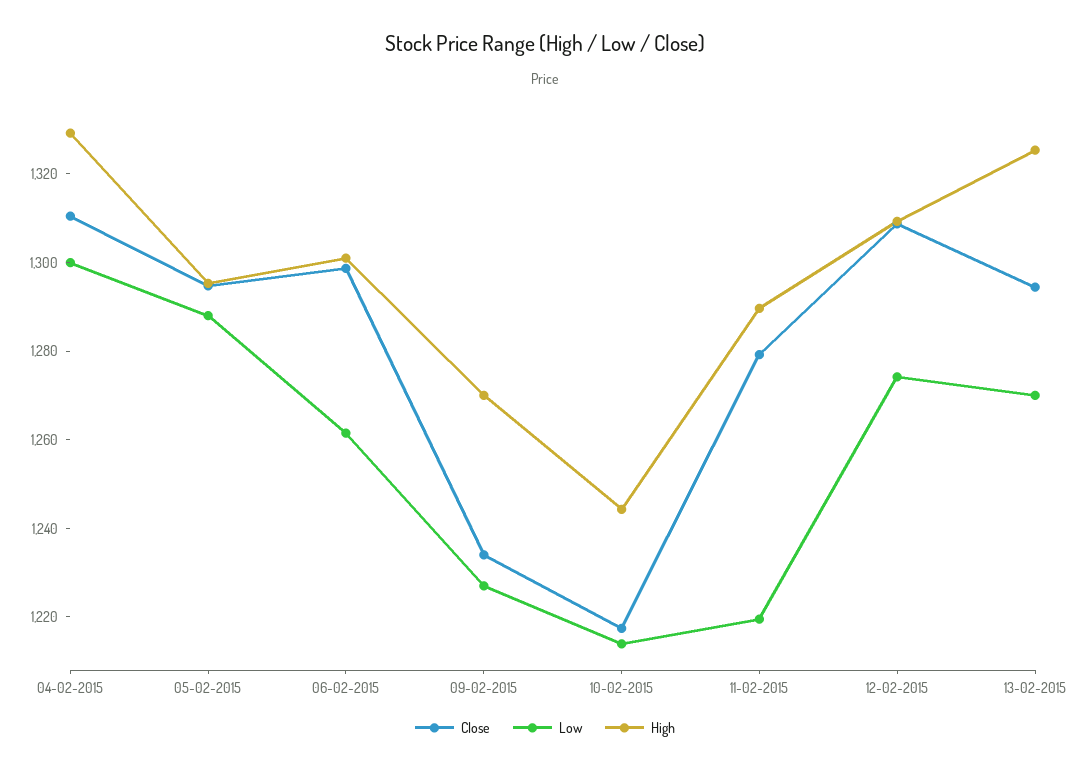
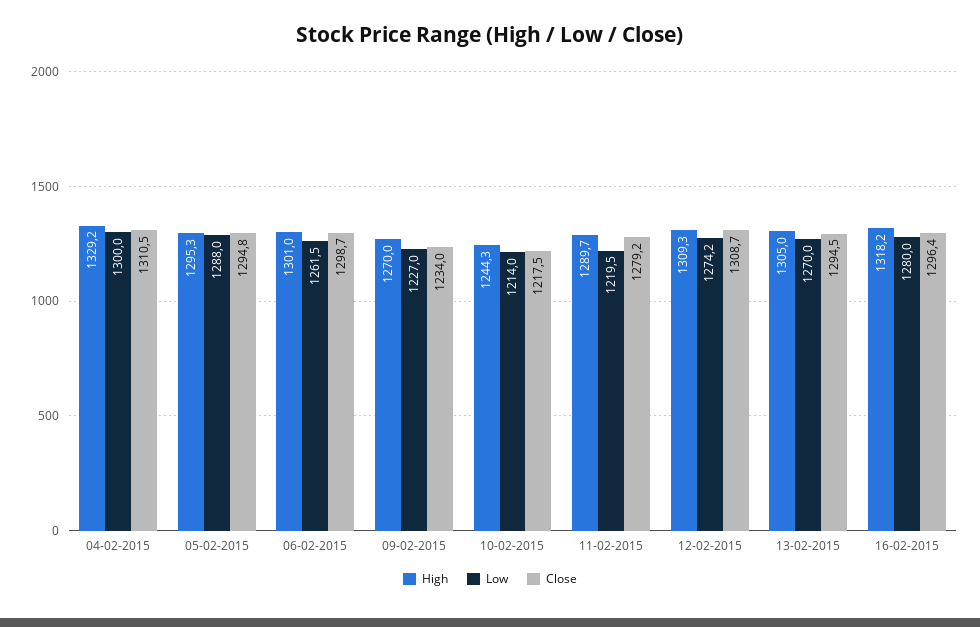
High, 13-02-2015: 1325 -> 1305
High, 16-02-2015: none -> 1318.2
Low, 16-02-2015: none -> 1280
Close, 16-02-2015: none -> 1296.4

